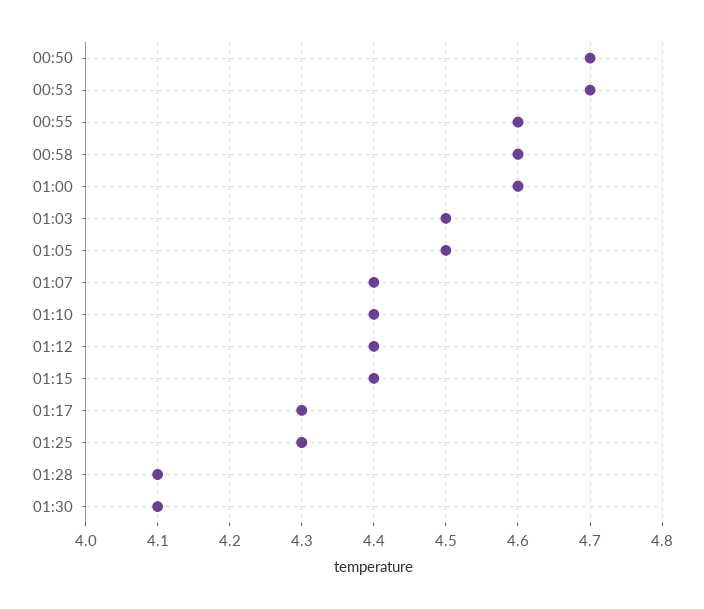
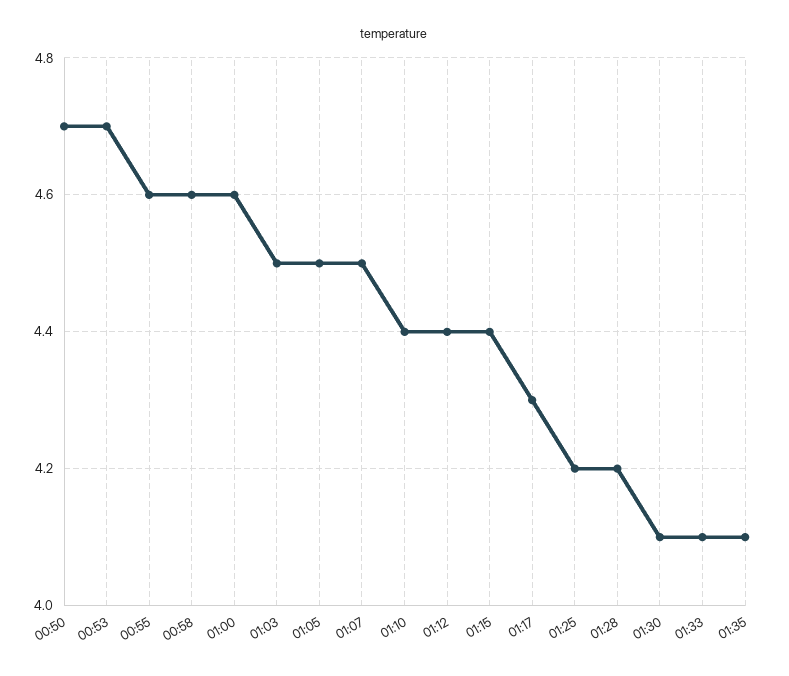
01:07: 4.4 -> 4.5
01:25: 4.3 -> 4.2
01:28: 4.1 -> 4.2
01:33: none -> 4.1
01:35: none -> 4.1

